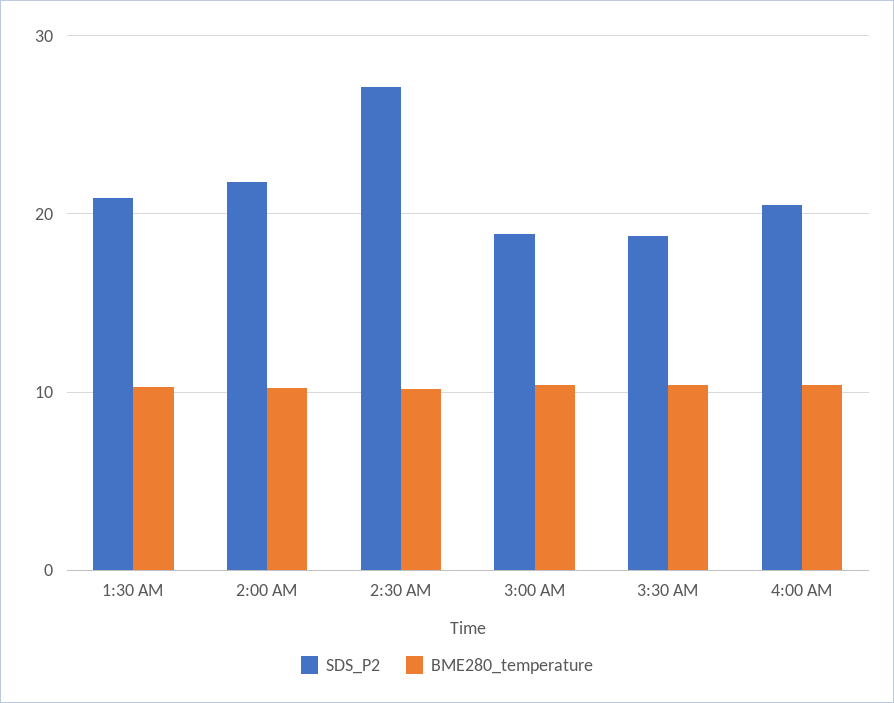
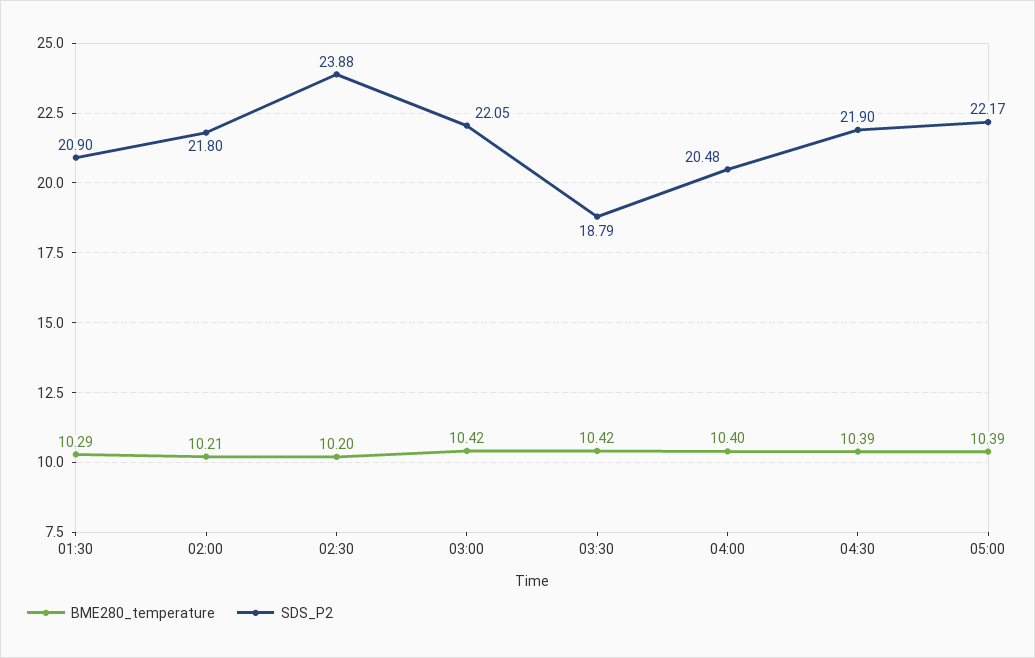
SDS_P2, 2:30 AM: 27 -> 23.88
SDS_P2, 3:00 AM: 19 -> 22.05
BME280_temperature, 04:30: none -> 10.39
SDS_P2, 04:30: none -> 21.9
BME280_temperature, 05:00: none -> 10.39
SDS_P2, 05:00: none -> 22.17

